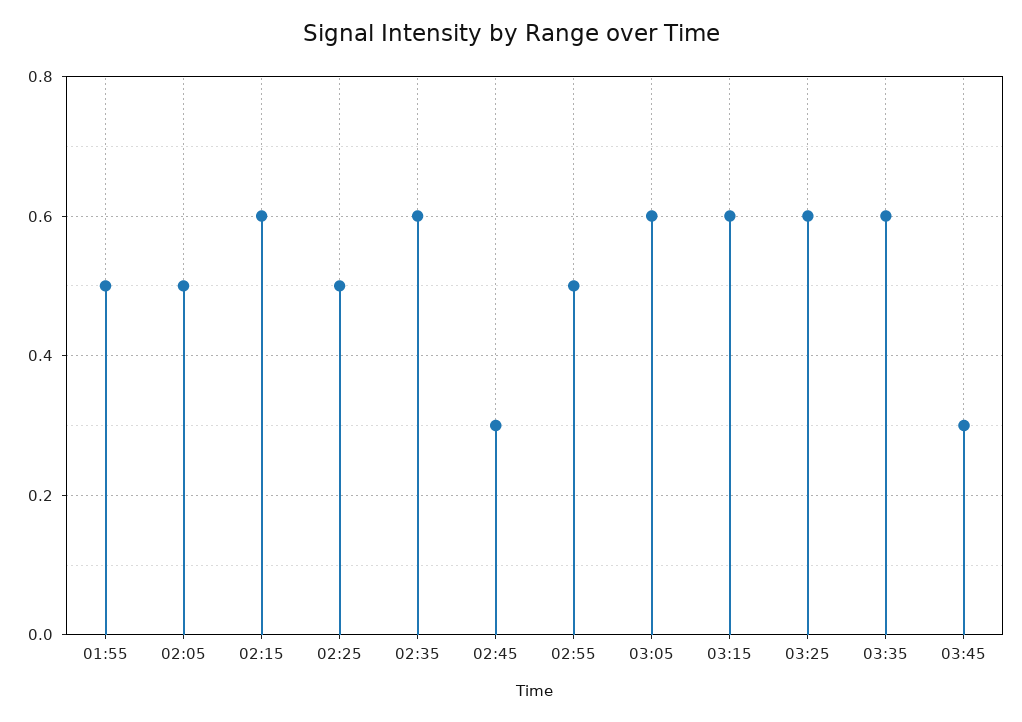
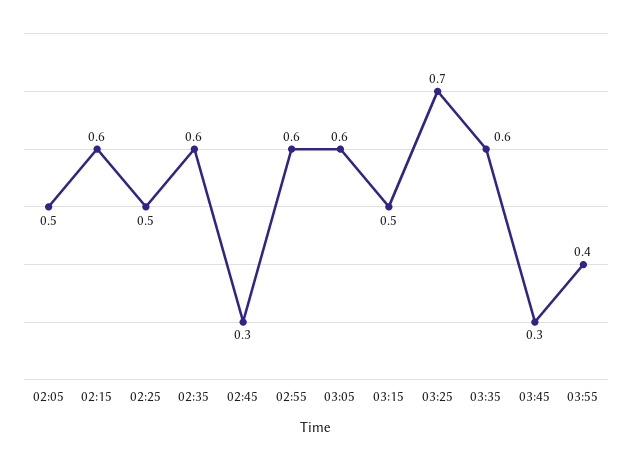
01:55: 0.5 -> none
02:55: 0.5 -> 0.6
03:15: 0.6 -> 0.5
03:25: 0.6 -> 0.7
03:55: none -> 0.4

